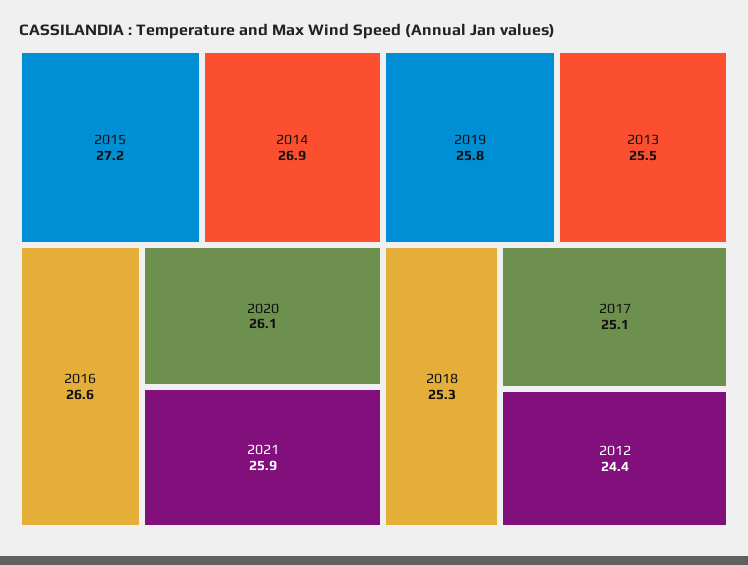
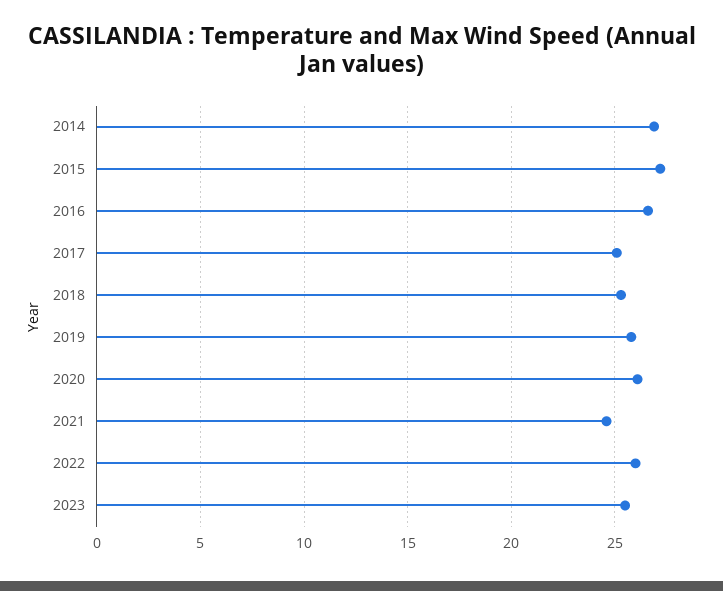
2021: 25.9 -> 24.5
2013: 25.5 -> none
2012: 24.4 -> none
2022: none -> 26
2023: none -> 25.5

